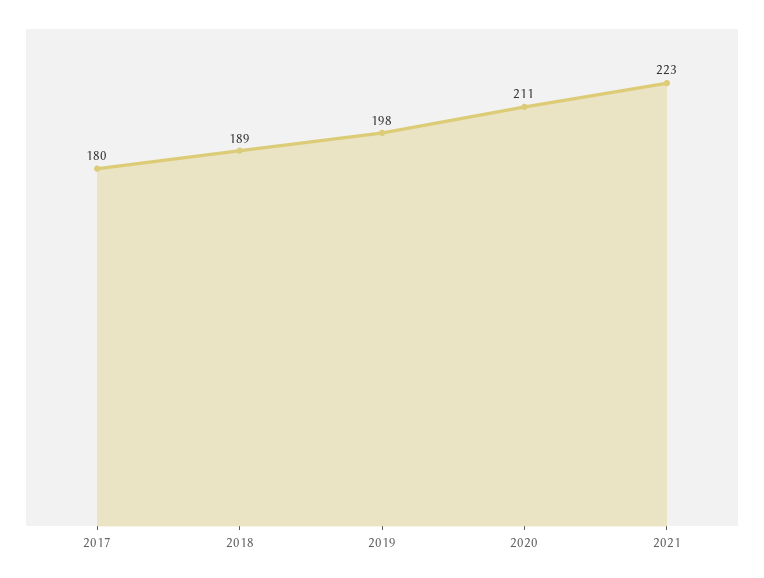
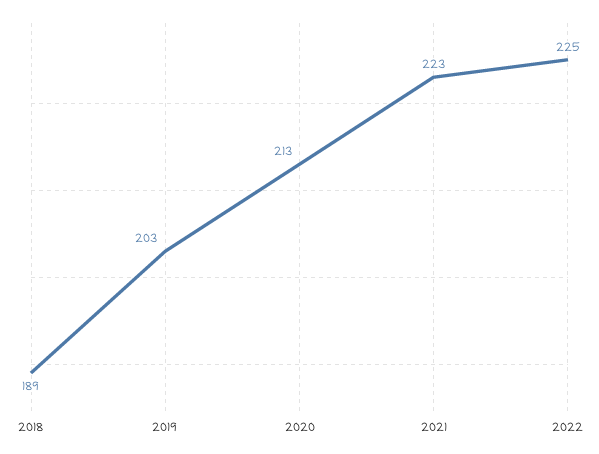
2017: 180 -> none
2019: 198 -> 203
2020: 211 -> 213
2022: none -> 225

